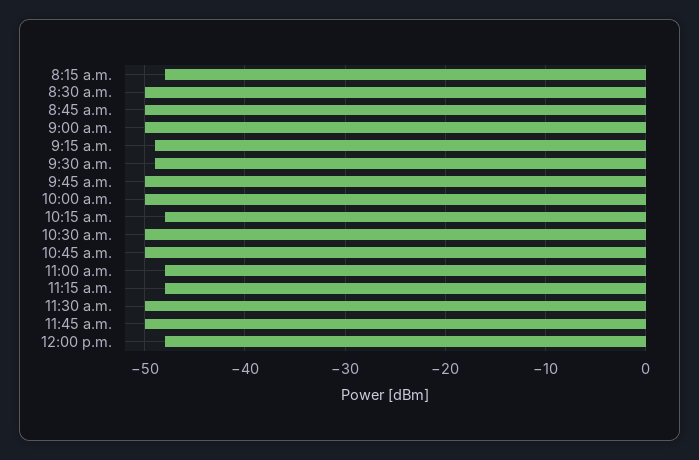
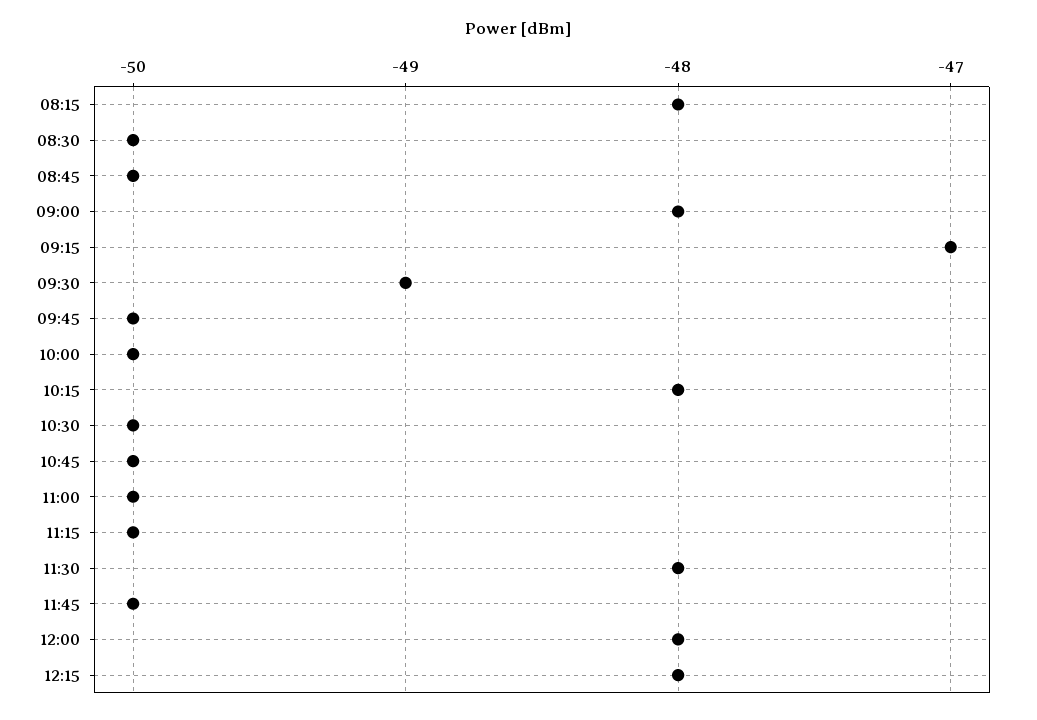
9:00 a.m.: -50 -> -48
9:15 a.m.: -49 -> -47
11:00 a.m.: -48 -> -50
11:15 a.m.: -48 -> -50
11:30 a.m.: -50 -> -48
12:15: none -> -48

